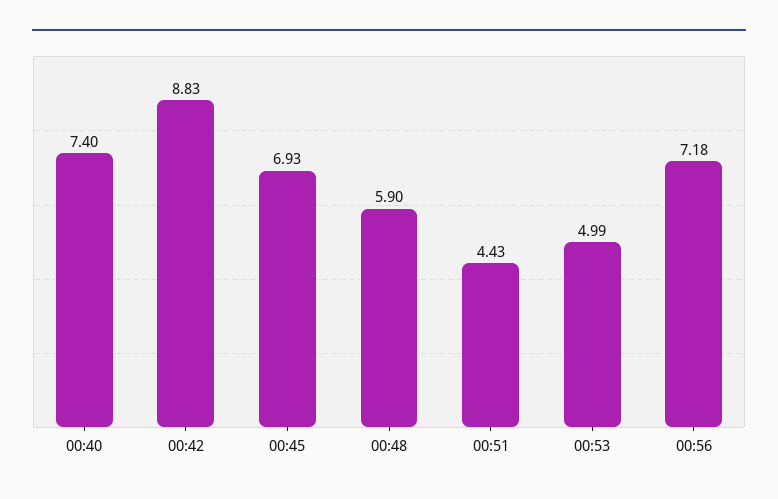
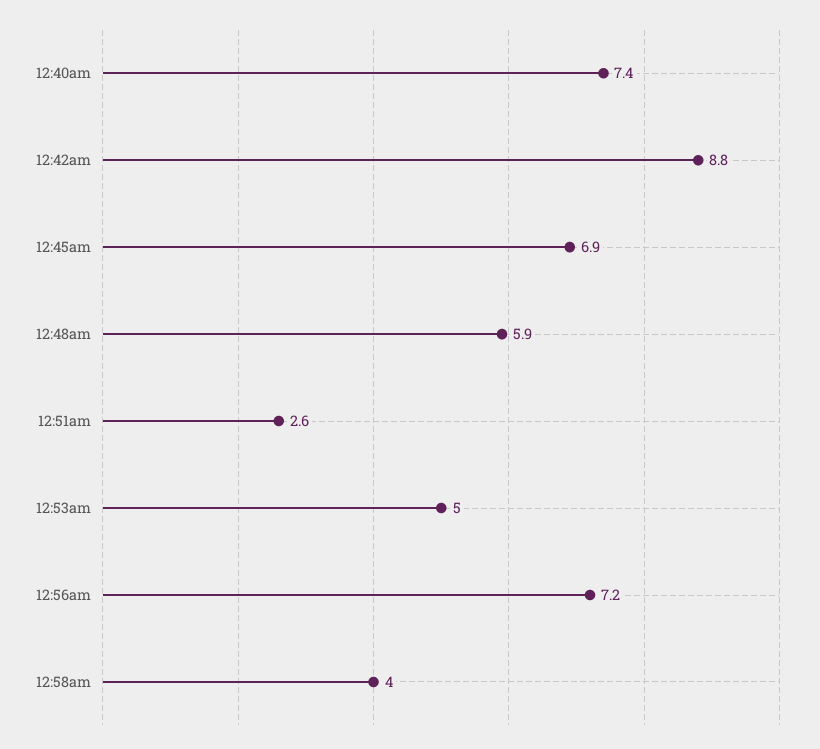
00:51: 4.43 -> 2.6
12:58am: none -> 4

